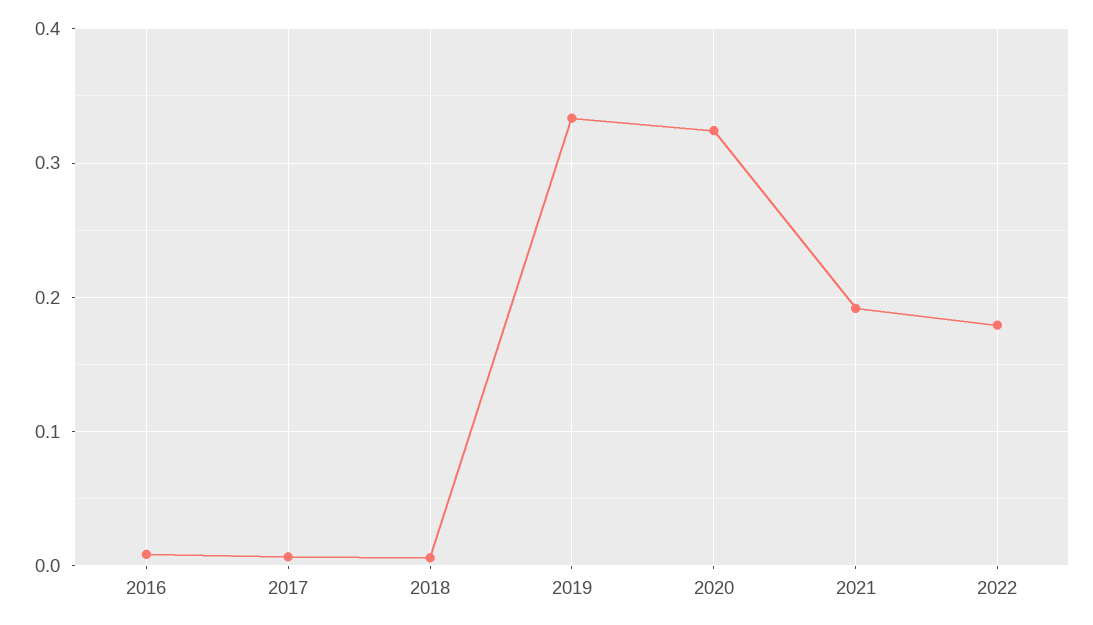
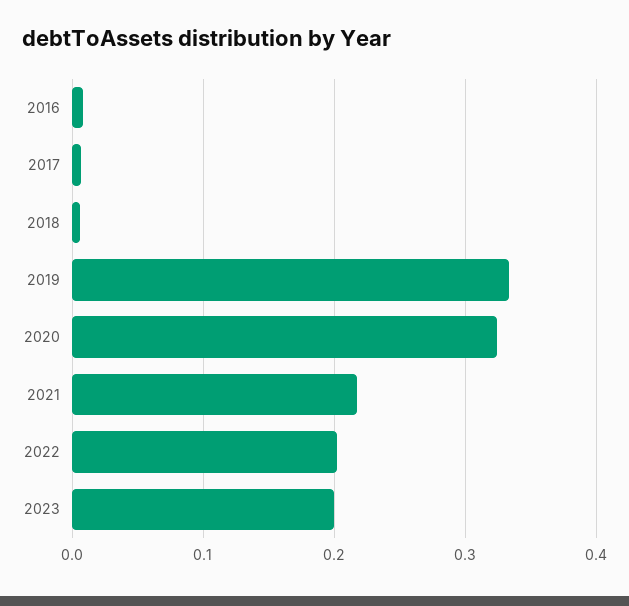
2021: 0.19 -> 0.22
2022: 0.18 -> 0.2
2023: none -> 0.2

